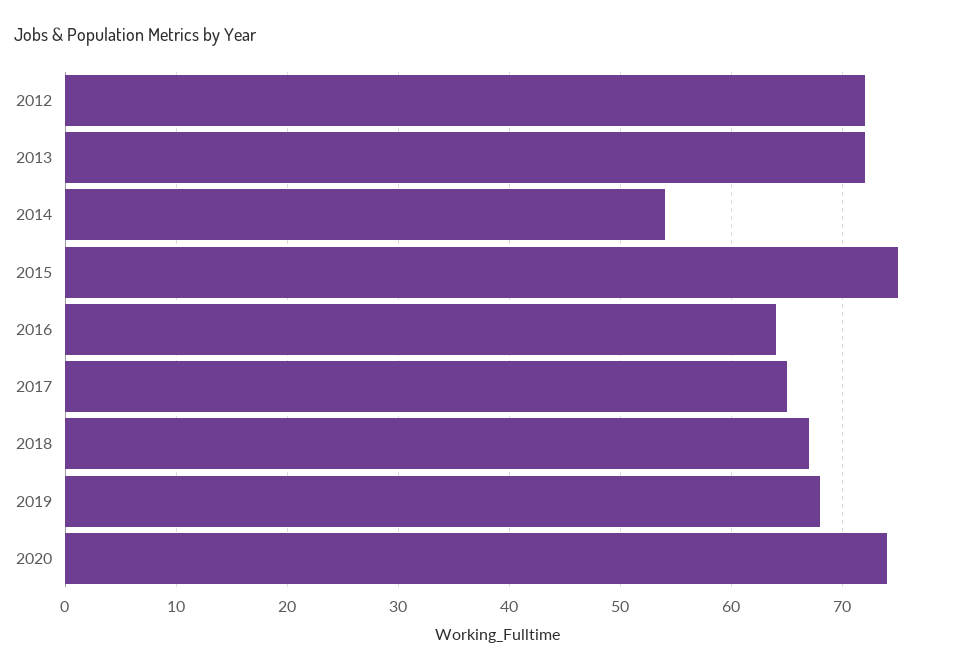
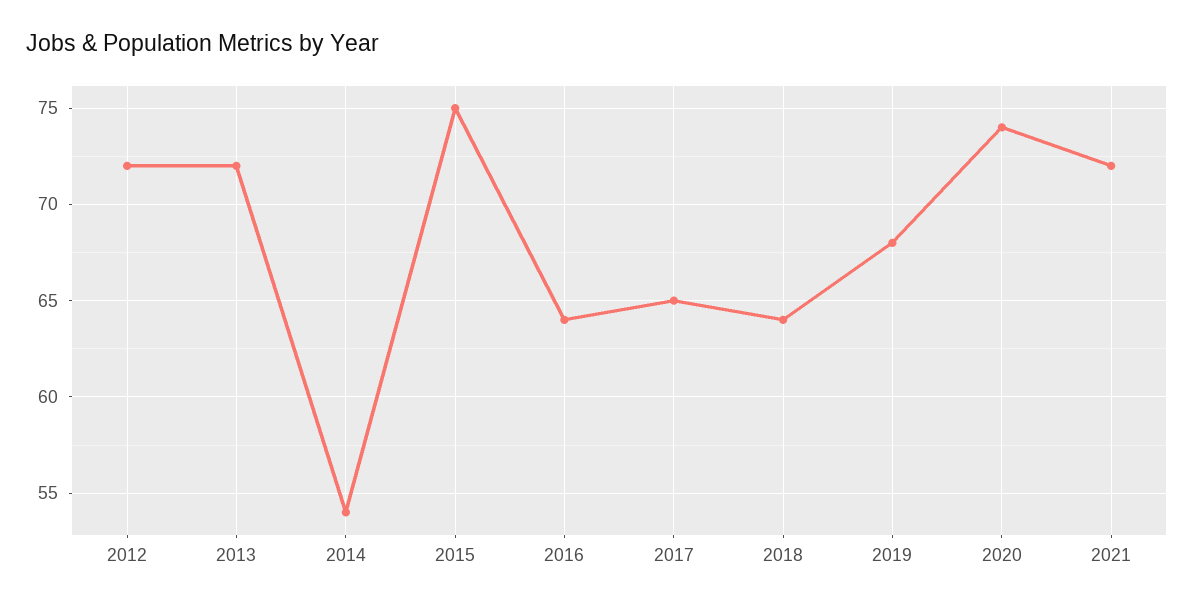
2018: 67 -> 64
2021: none -> 72

